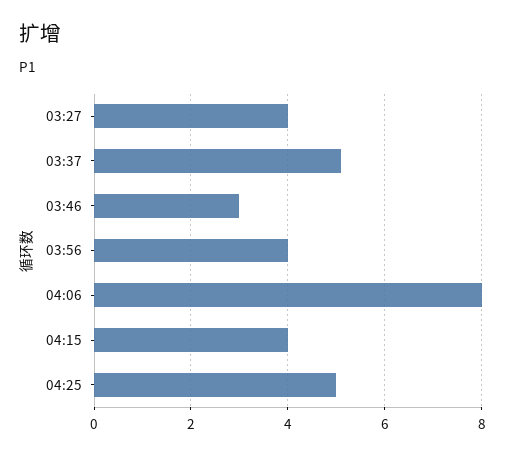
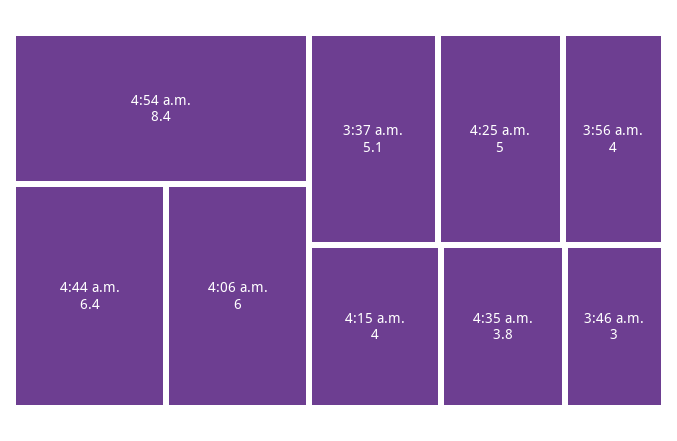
03:27: 4 -> none
04:06: 8 -> 6
4:54 a.m.: none -> 8.4
4:44 a.m.: none -> 6.4
4:35 a.m.: none -> 3.8

